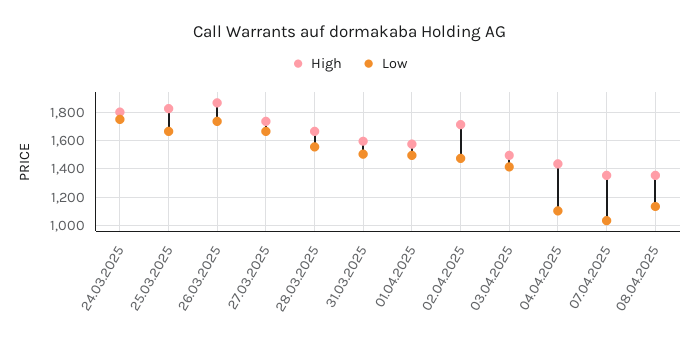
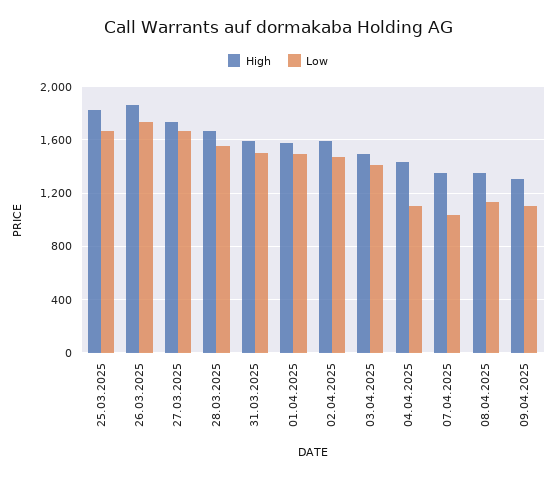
High, 24.03.2025: 1800 -> none
Low, 24.03.2025: 1750 -> none
High, 02.04.2025: 1700 -> 1600
High, 09.04.2025: none -> 1300
Low, 09.04.2025: none -> 1100

